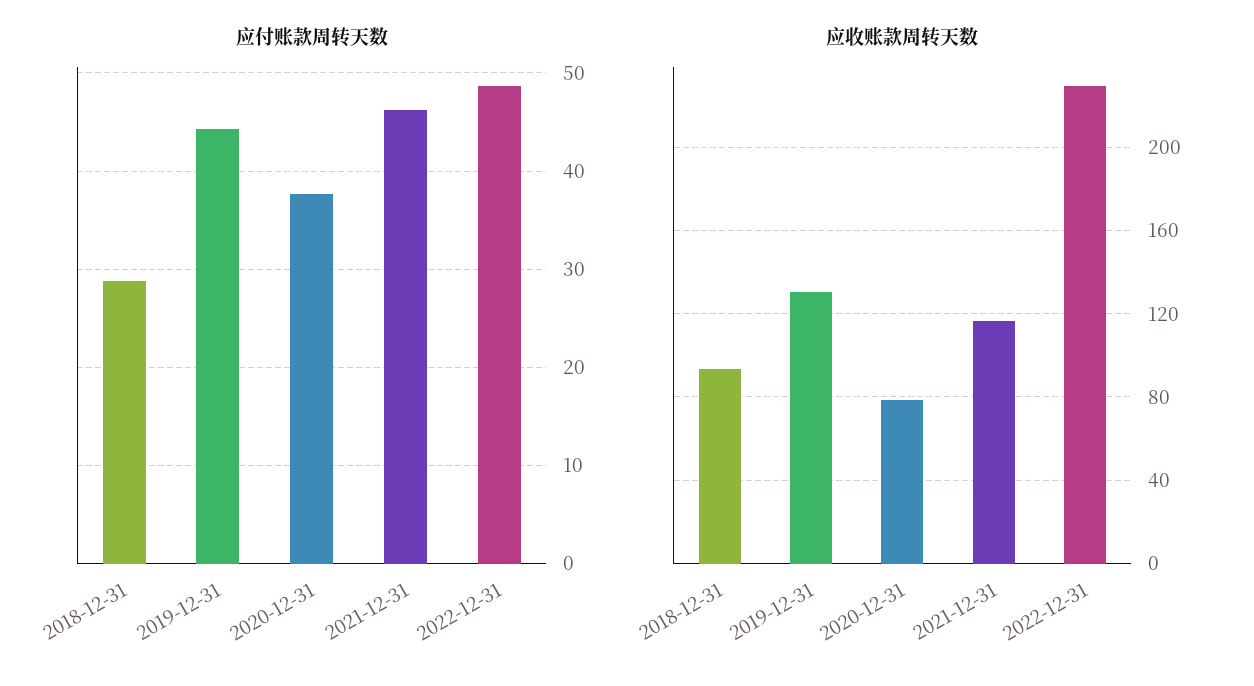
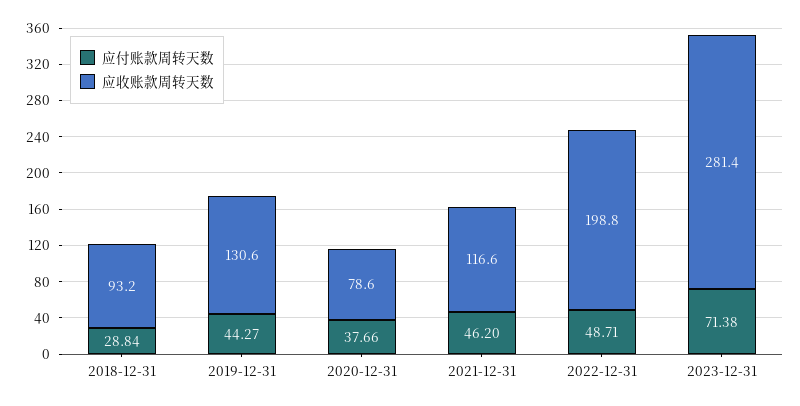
应收账款周转天数, 2022-12-31: 230 -> 198.8
应付账款周转天数, 2023-12-31: none -> 71.38
应收账款周转天数, 2023-12-31: none -> 281.4

